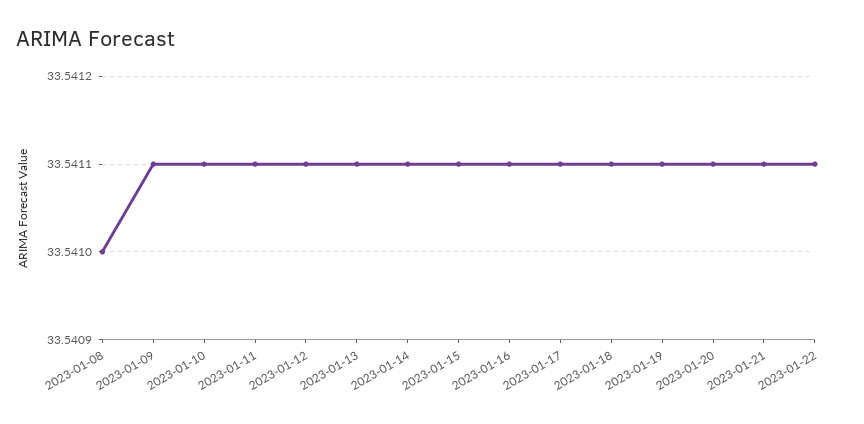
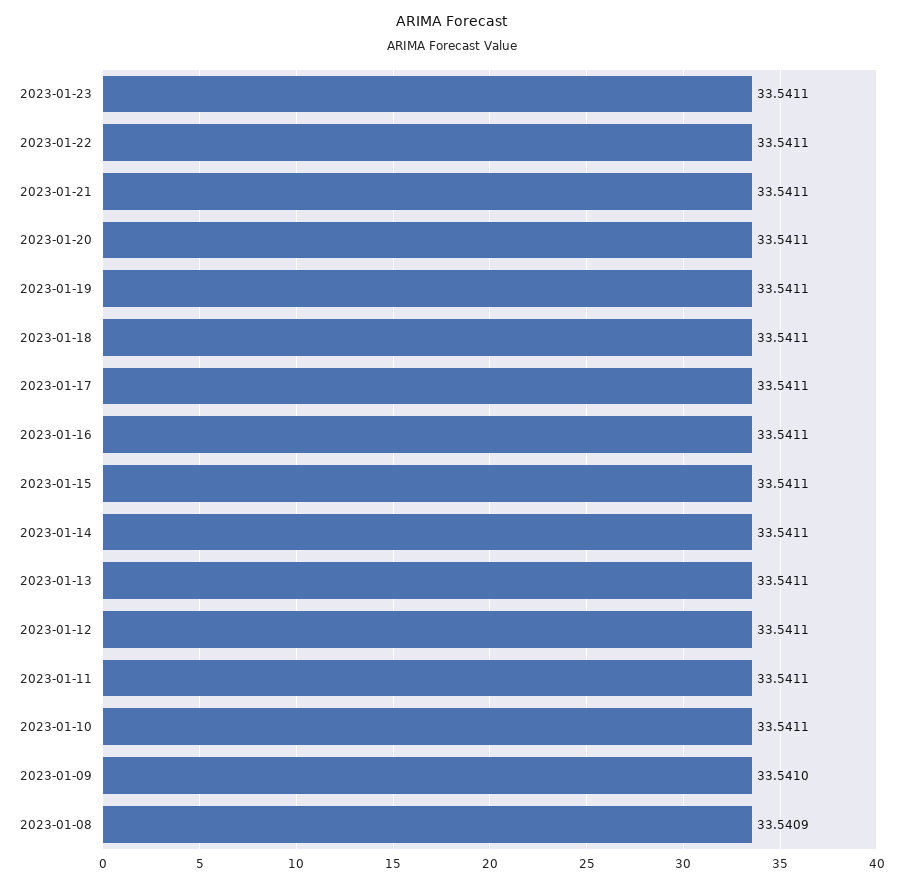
2023-01-08: 33.541 -> 33.5409
2023-01-09: 33.5411 -> 33.541
2023-01-23: none -> 33.5411

